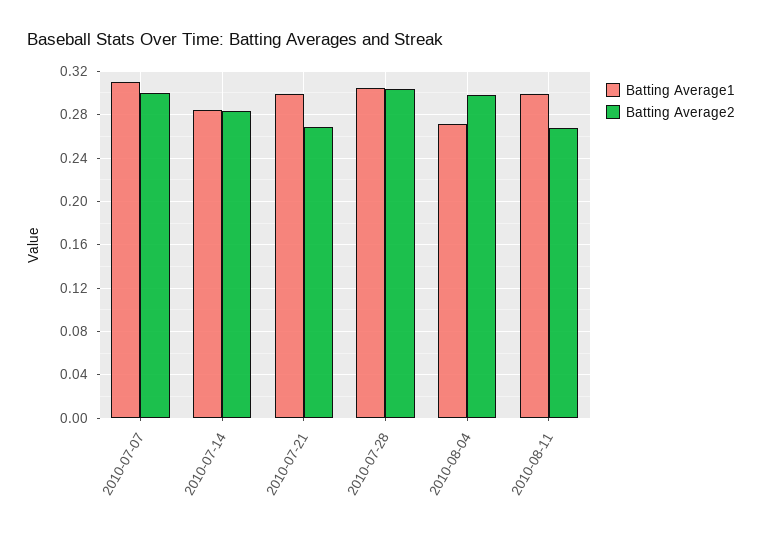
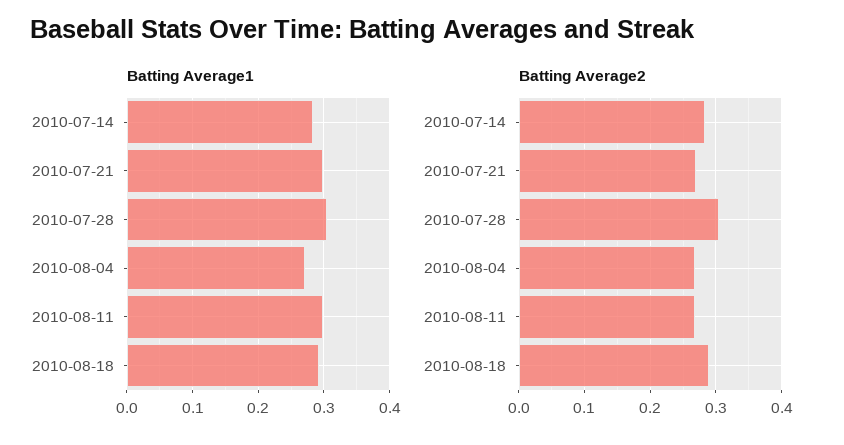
Batting Average1, 2010-07-07: 0.31 -> none
Batting Average2, 2010-07-07: 0.3 -> none
Batting Average2, 2010-08-04: 0.3 -> 0.27
Batting Average1, 2010-08-18: none -> 0.29
Batting Average2, 2010-08-18: none -> 0.29

